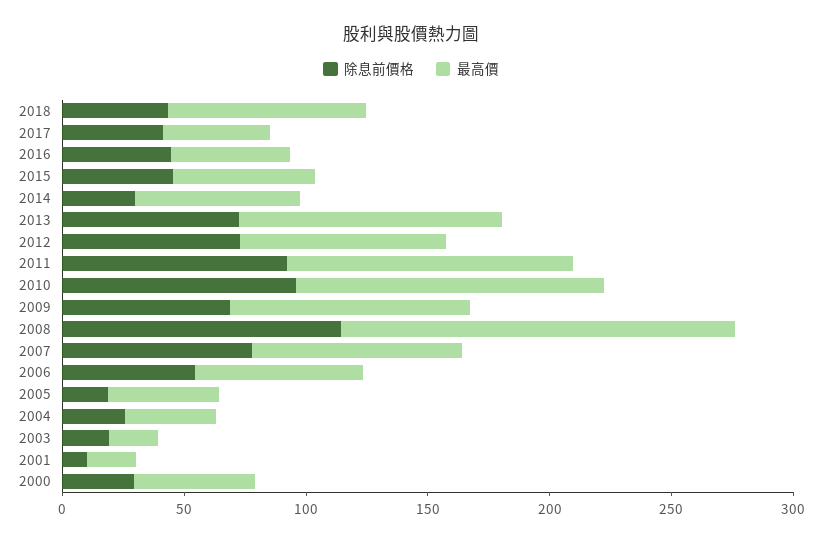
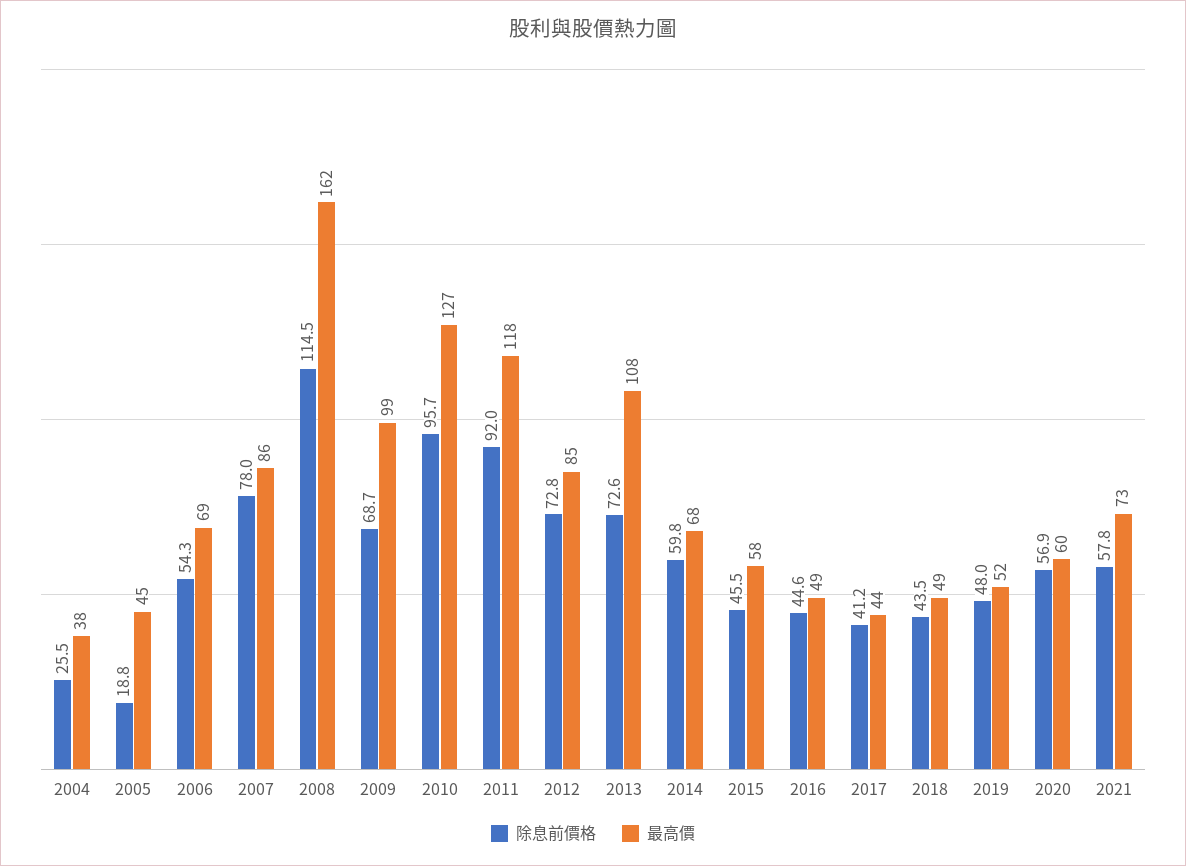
最高價, 2018: 80 -> 49
除息前價格, 2014: 30 -> 59.8
除息前價格, 2003: 20 -> none
最高價, 2003: 20 -> none
除息前價格, 2001: 10 -> none
最高價, 2001: 20 -> none
除息前價格, 2000: 30 -> none
最高價, 2000: 50 -> none
除息前價格, 2019: none -> 48
最高價, 2019: none -> 52
除息前價格, 2020: none -> 56.9
最高價, 2020: none -> 60
除息前價格, 2021: none -> 57.8
最高價, 2021: none -> 73

